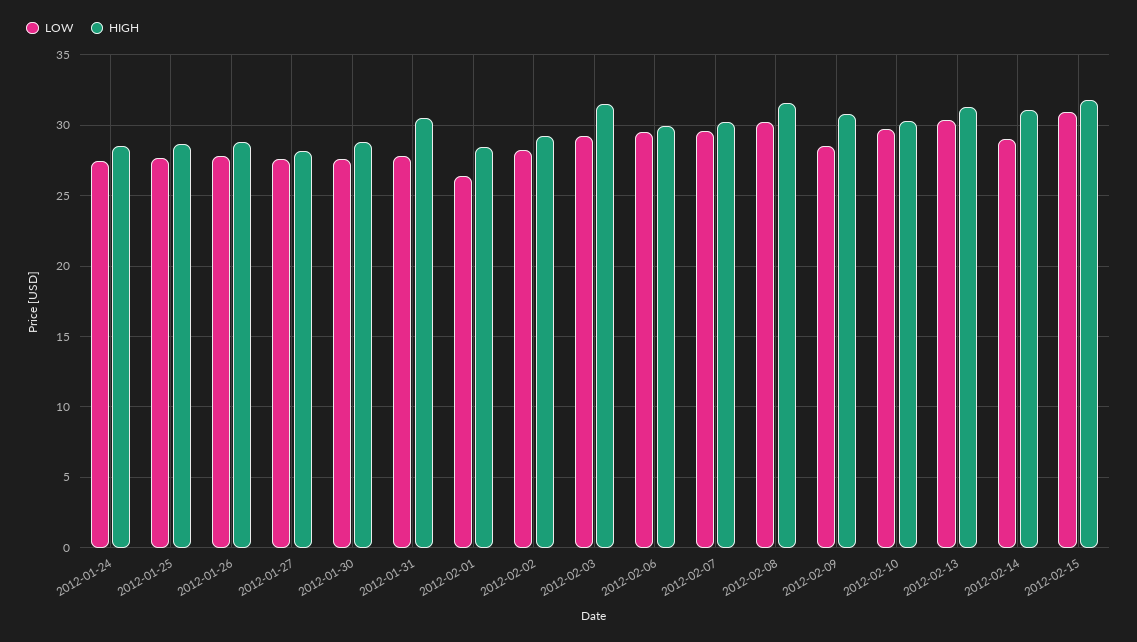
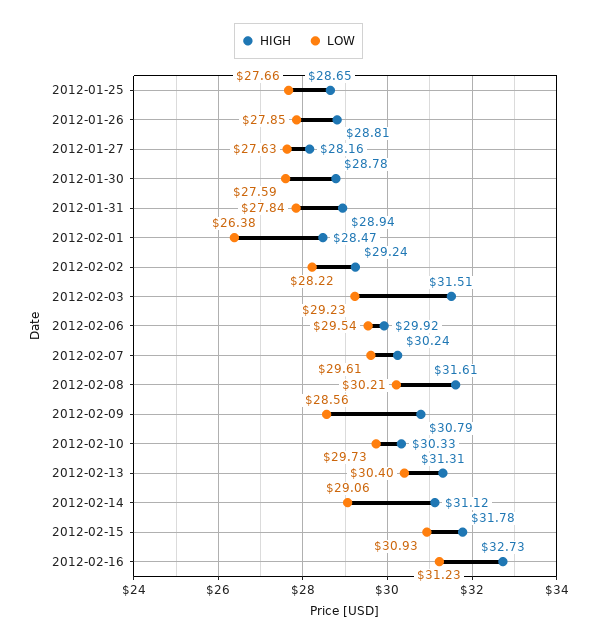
LOW, 2012-01-24: 27.5 -> none
HIGH, 2012-01-24: 28.5 -> none
HIGH, 2012-01-31: 30.5 -> 28.94
HIGH, 2012-02-16: none -> 32.73
LOW, 2012-02-16: none -> 31.23

